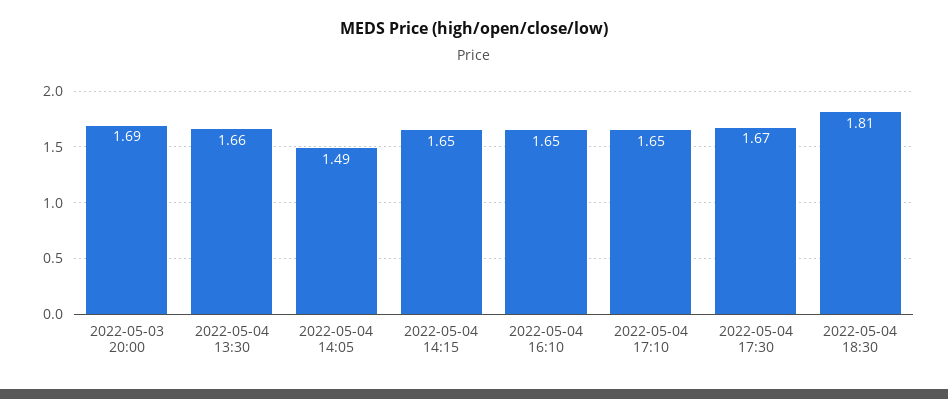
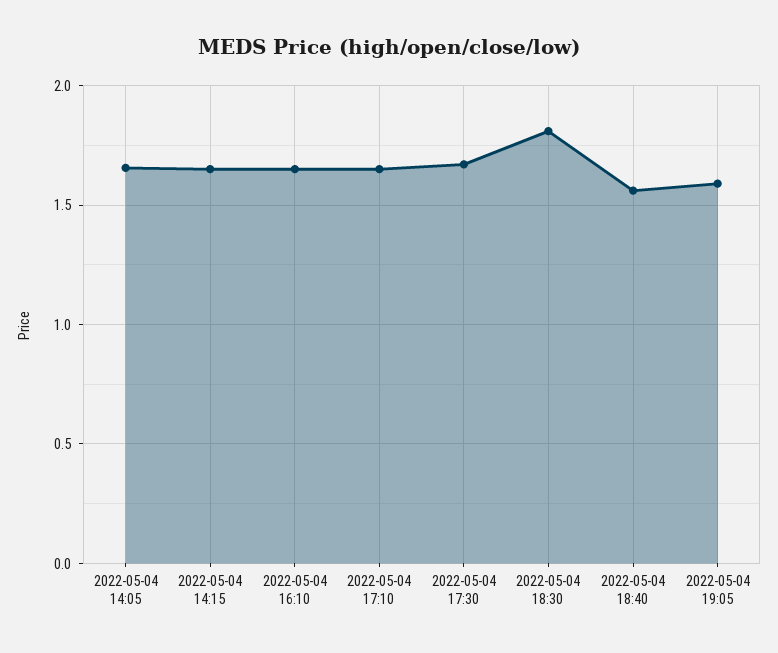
2022-05-03 20:00: 1.69 -> none
2022-05-04 13:30: 1.66 -> none
2022-05-04 14:05: 1.49 -> 1.65
2022-05-04 18:40: none -> 1.55
2022-05-04 19:05: none -> 1.6

